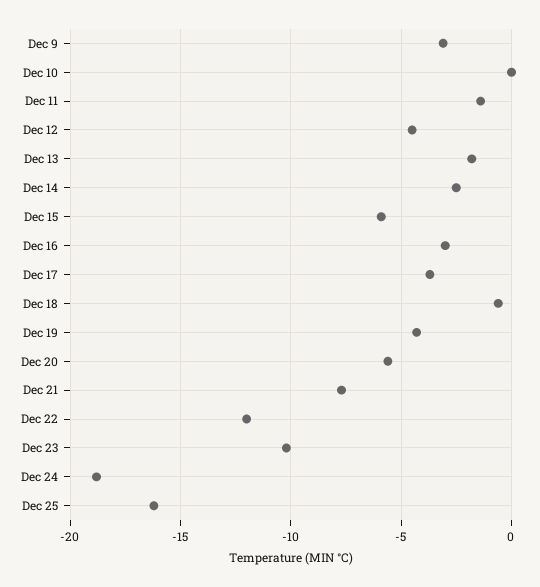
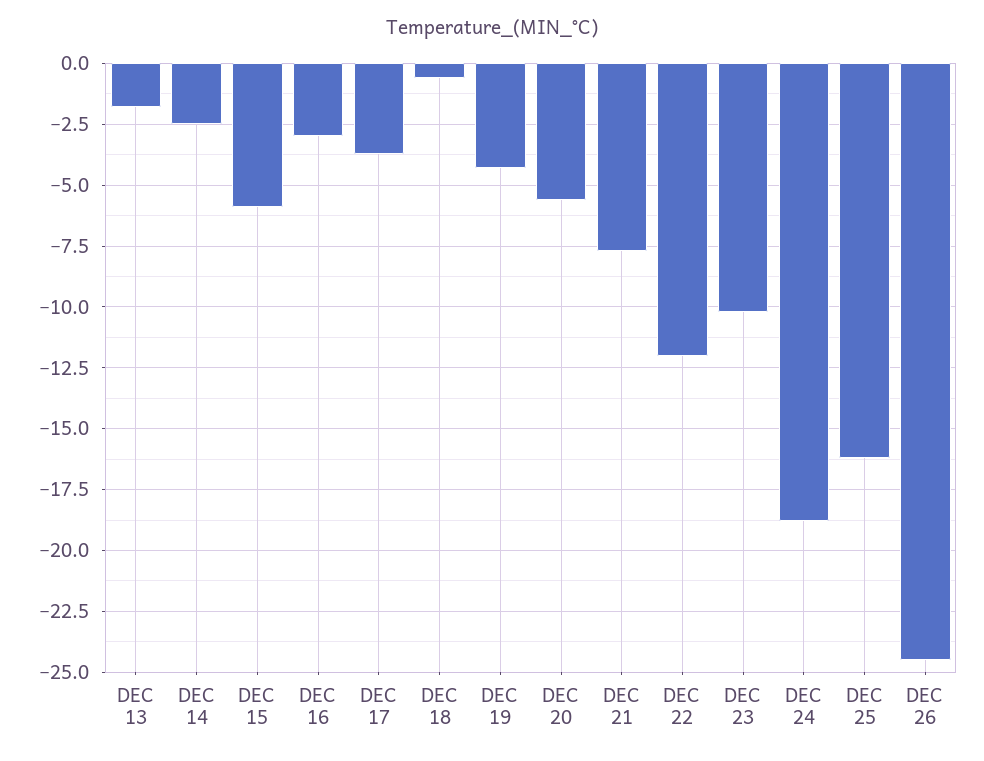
Dec 9: -3 -> none
Dec 10: 0 -> none
Dec 11: -1.5 -> none
Dec 12: -4.5 -> none
DEC 26: none -> -24.5

